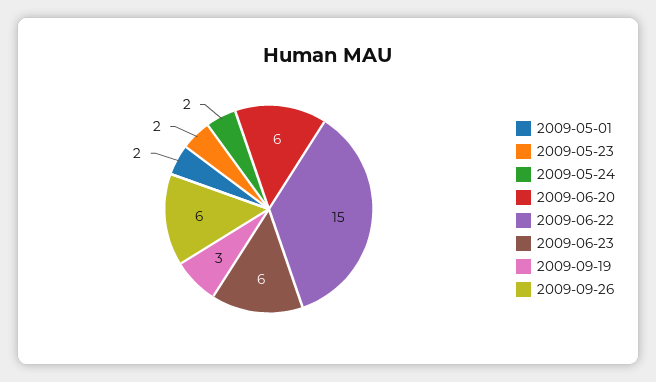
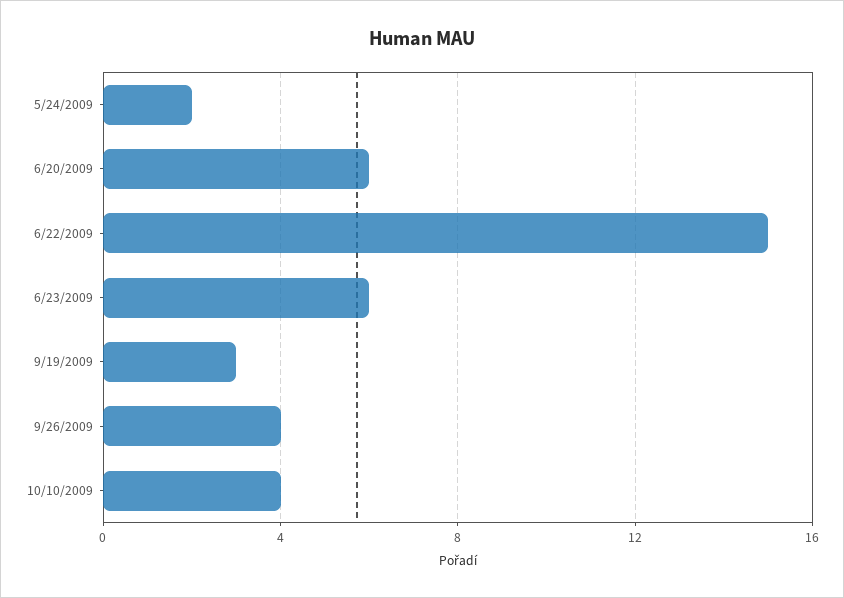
2009-05-01: 2 -> none
2009-05-23: 2 -> none
2009-09-26: 6 -> 4
10/10/2009: none -> 4

